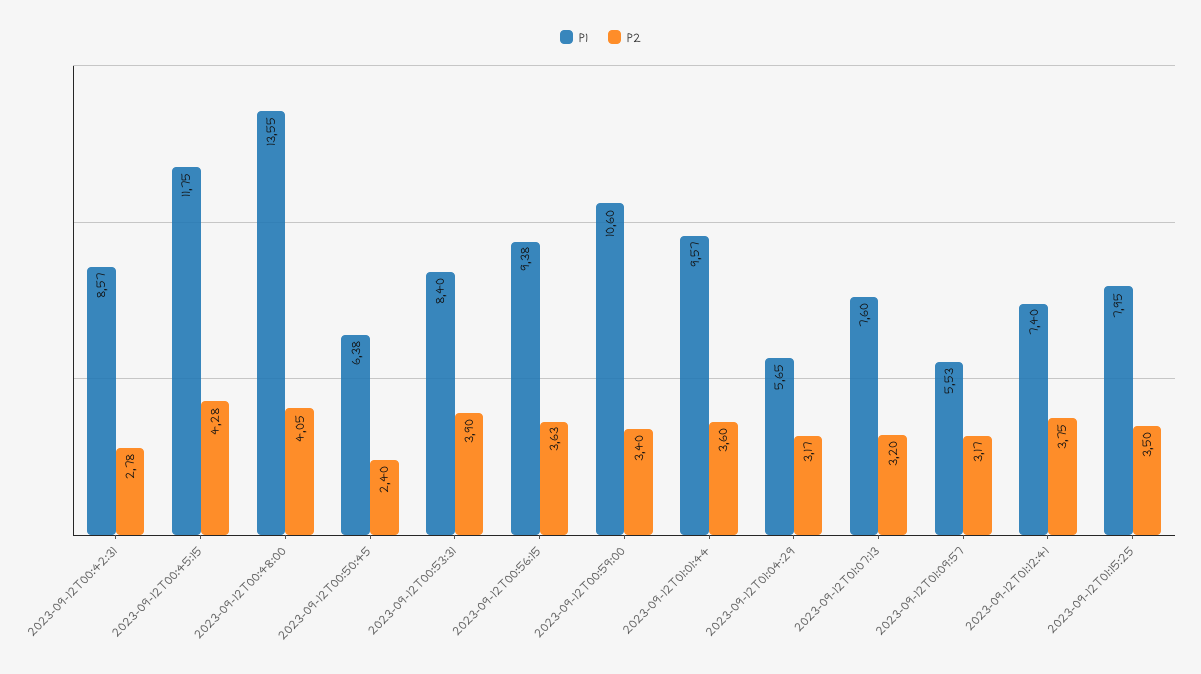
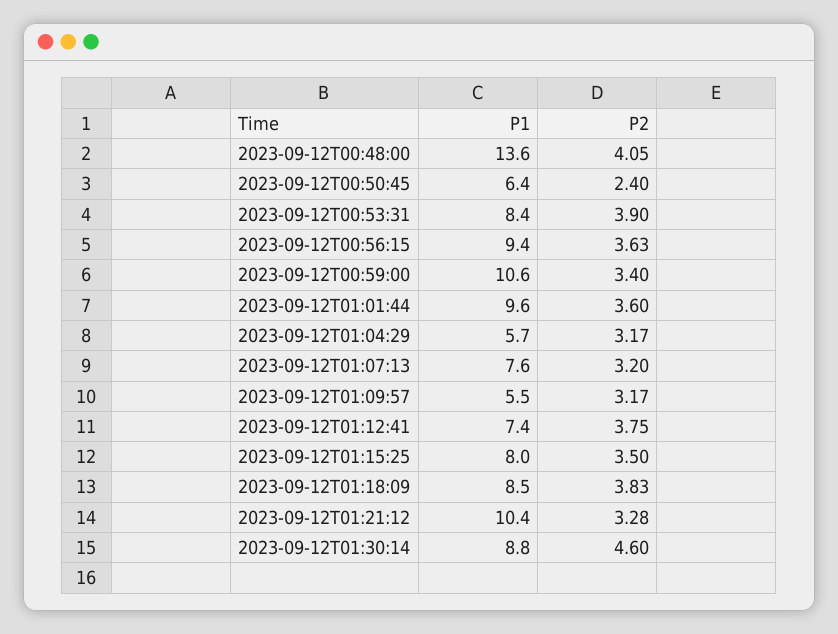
P1, 2023-09-12T00:42:31: 8.57 -> none
P2, 2023-09-12T00:42:31: 2.78 -> none
P1, 2023-09-12T00:45:15: 11.75 -> none
P2, 2023-09-12T00:45:15: 4.28 -> none
P1, 2023-09-12T01:18:09: none -> 8.5
P2, 2023-09-12T01:18:09: none -> 3.83
P1, 2023-09-12T01:21:12: none -> 10.4
P2, 2023-09-12T01:21:12: none -> 3.28
P1, 2023-09-12T01:30:14: none -> 8.8
P2, 2023-09-12T01:30:14: none -> 4.6

